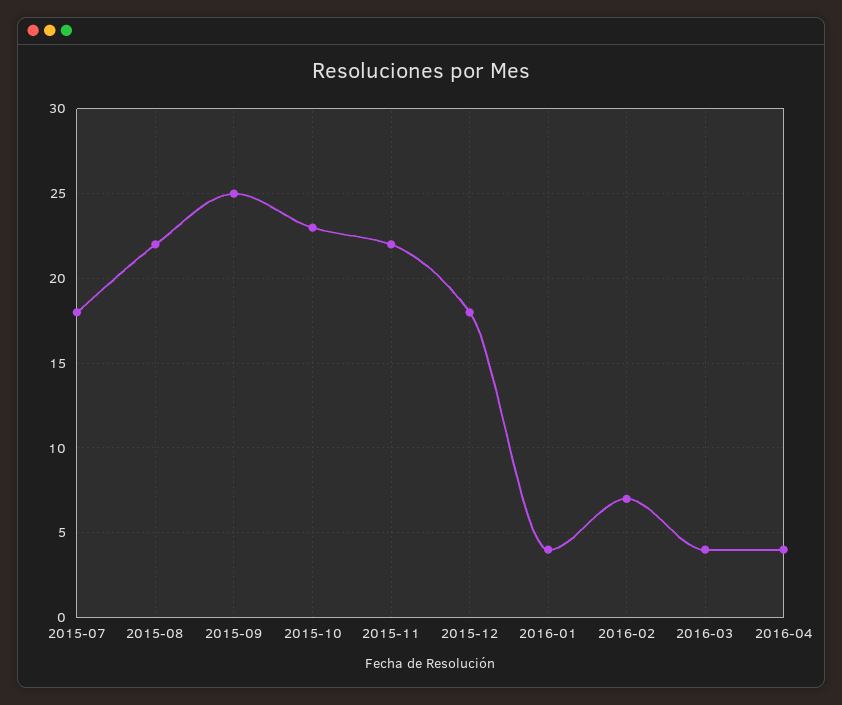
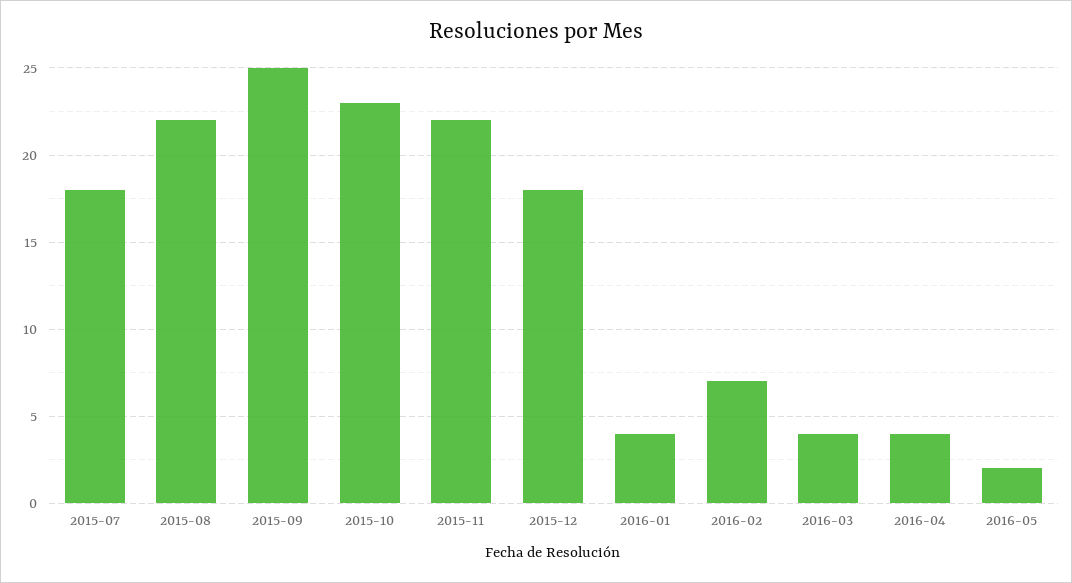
2016-05: none -> 2

